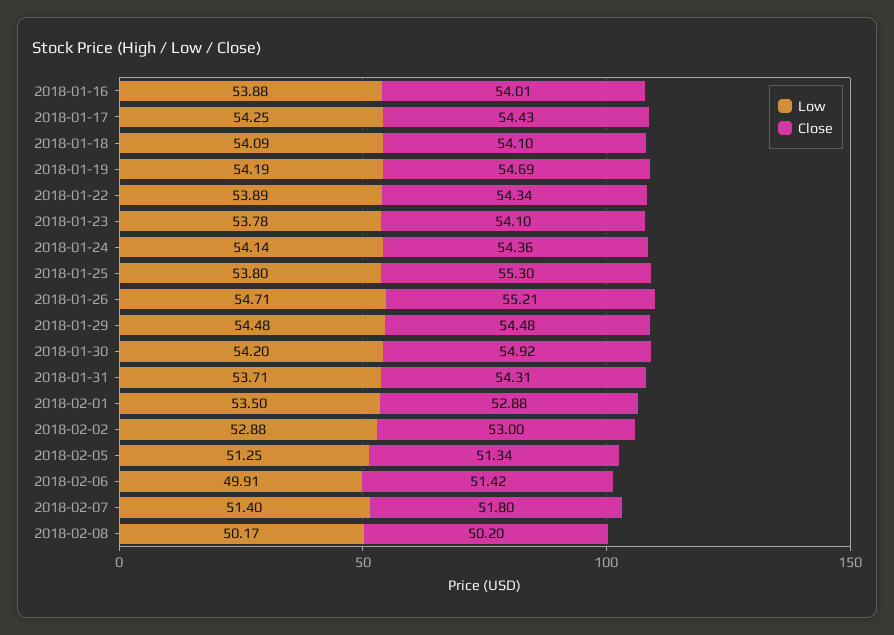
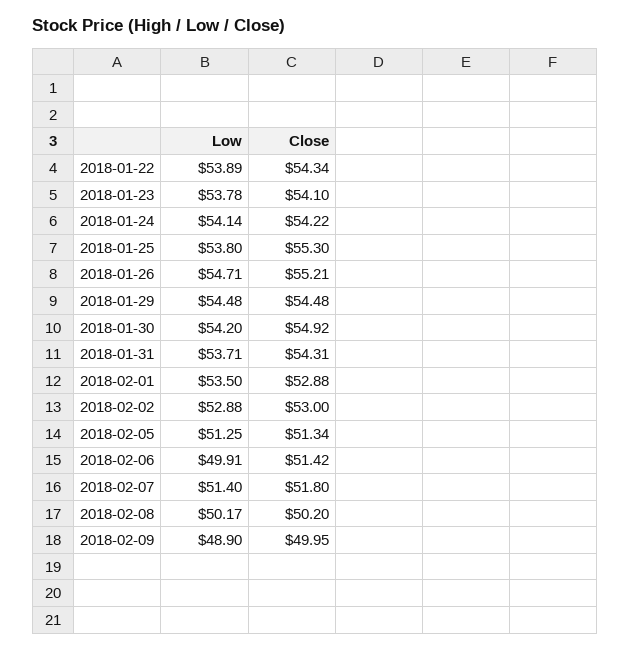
Low, 2018-01-16: 53.88 -> none
Close, 2018-01-16: 54.01 -> none
Low, 2018-01-17: 54.25 -> none
Close, 2018-01-17: 54.43 -> none
Low, 2018-01-18: 54.09 -> none
Close, 2018-01-18: 54.1 -> none
Low, 2018-01-19: 54.19 -> none
Close, 2018-01-19: 54.69 -> none
Close, 2018-01-24: 54.36 -> 54.22
Low, 2018-02-09: none -> 48.9
Close, 2018-02-09: none -> 49.95

